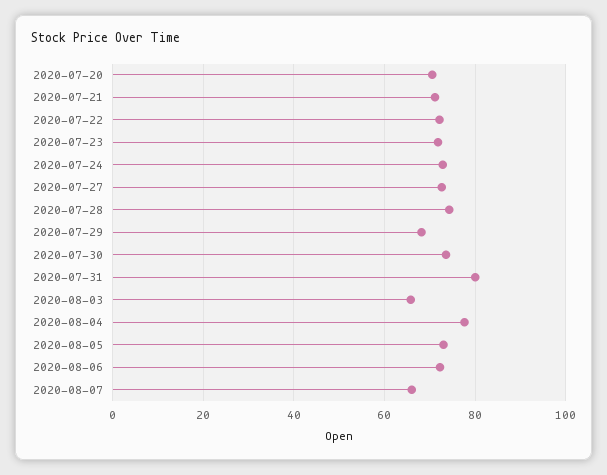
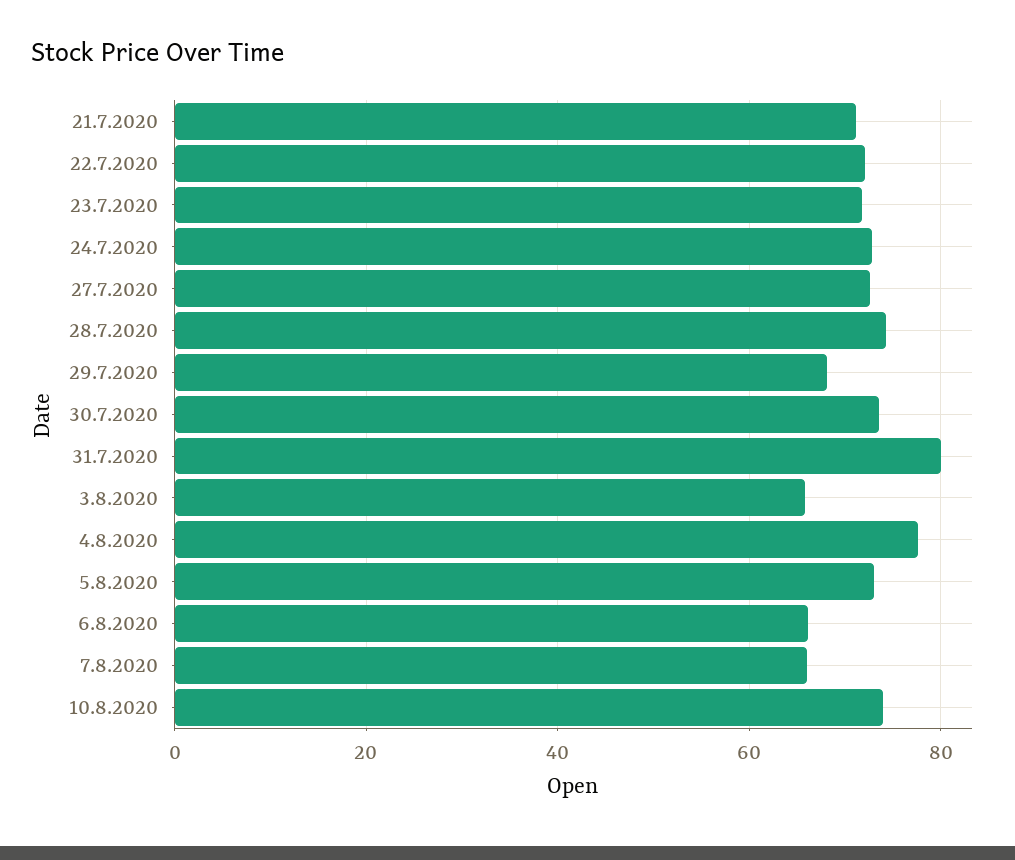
2020-07-20: 70 -> none
2020-08-06: 72 -> 66
10.8.2020: none -> 74

